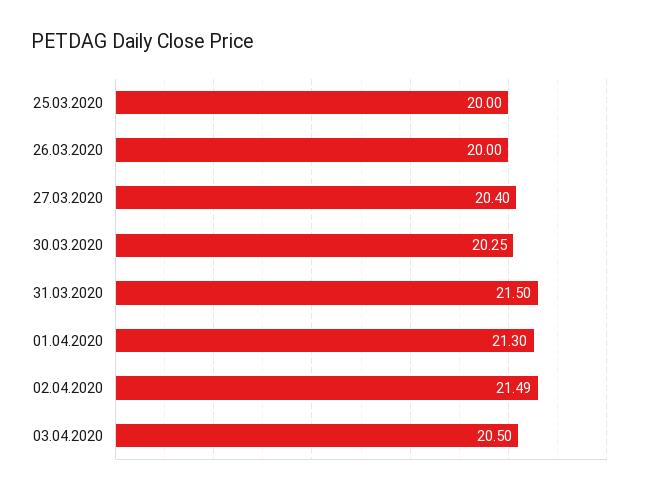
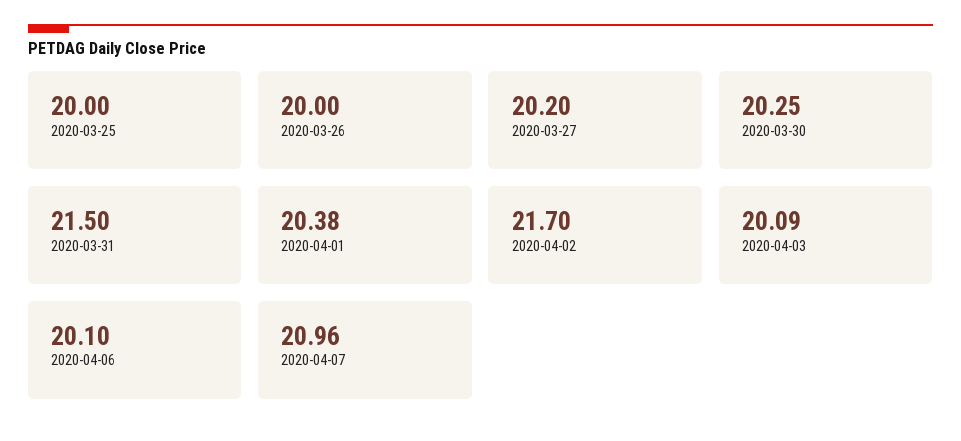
27.03.2020: 20.4 -> 20.2
01.04.2020: 21.3 -> 20.38
02.04.2020: 21.49 -> 21.7
03.04.2020: 20.5 -> 20.09
2020-04-06: none -> 20.1
2020-04-07: none -> 20.96

